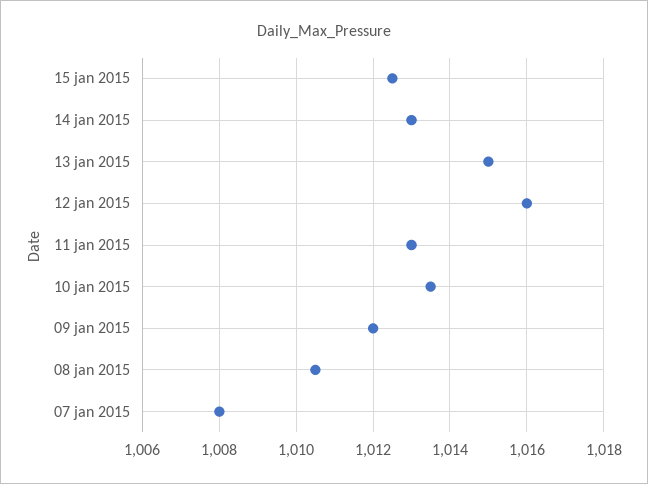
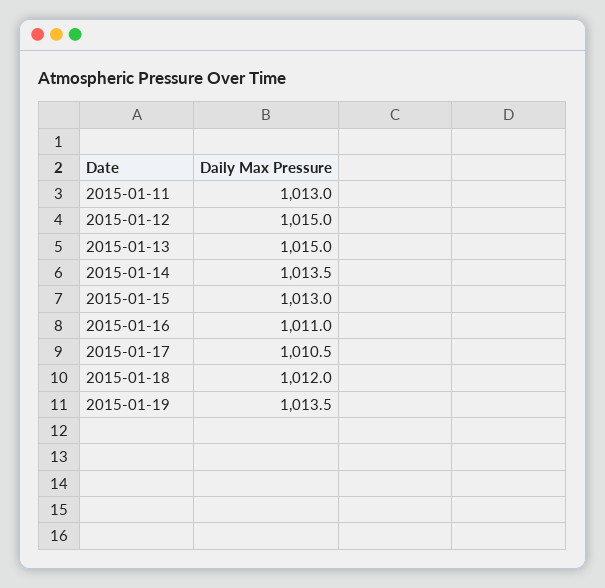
15 jan 2015: 1012.5 -> 1013
14 jan 2015: 1013 -> 1013.5
12 jan 2015: 1016 -> 1015
10 jan 2015: 1013.5 -> none
09 jan 2015: 1012 -> none
08 jan 2015: 1010.5 -> none
07 jan 2015: 1008 -> none
2015-01-16: none -> 1011
2015-01-17: none -> 1010.5
2015-01-18: none -> 1012
2015-01-19: none -> 1013.5

